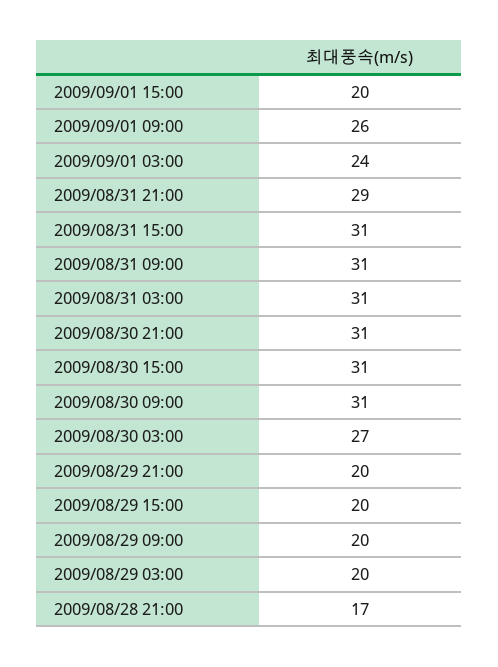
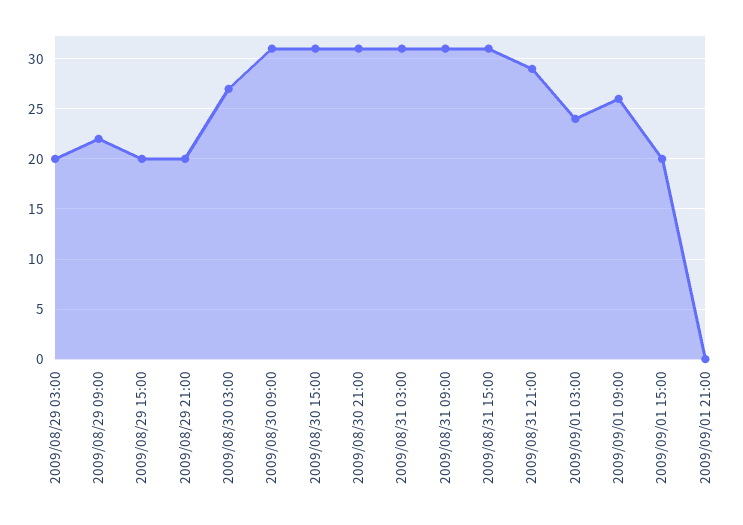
2009/08/29 09:00: 20 -> 22
2009/08/28 21:00: 17 -> none
2009/09/01 21:00: none -> 0

